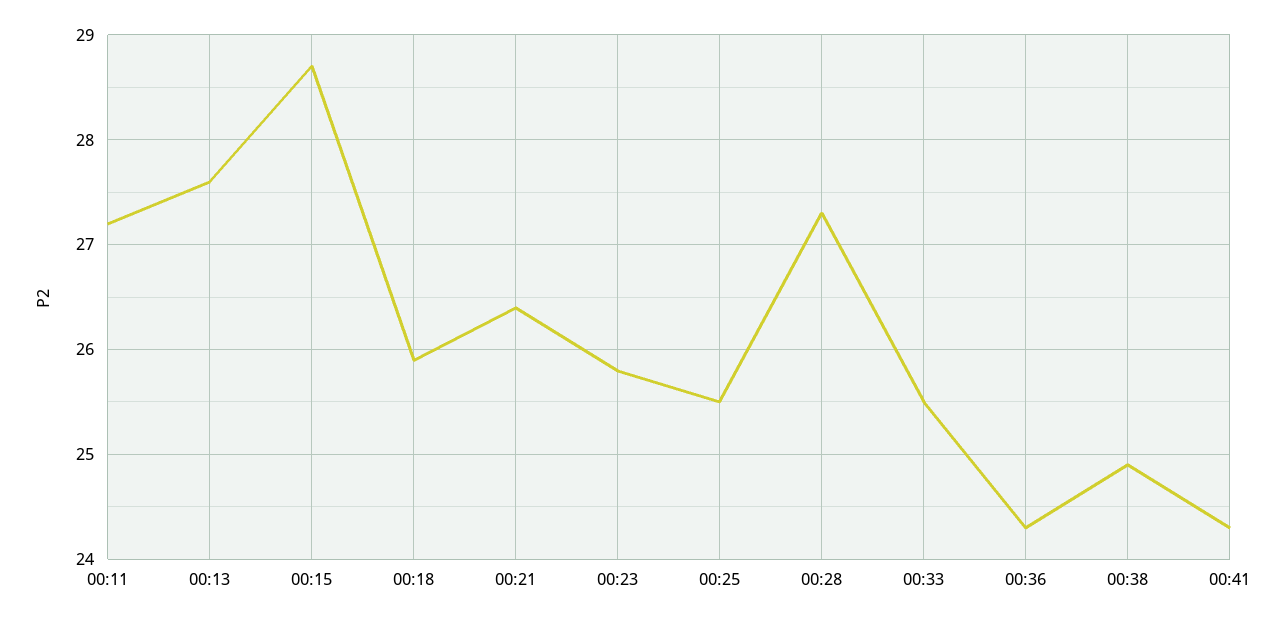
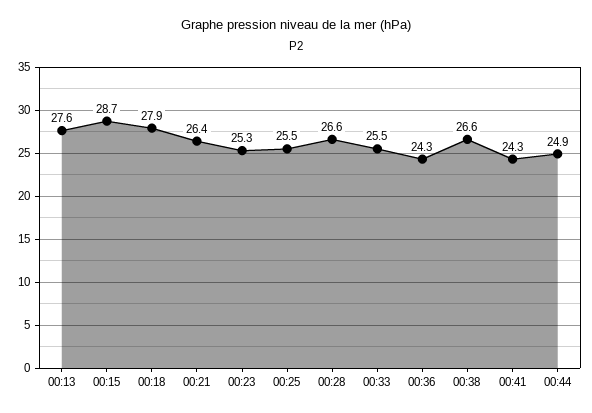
00:11: 27.2 -> none
00:18: 25.9 -> 27.9
00:23: 25.8 -> 25.3
00:28: 27.3 -> 26.6
00:38: 24.9 -> 26.6
00:44: none -> 24.9

